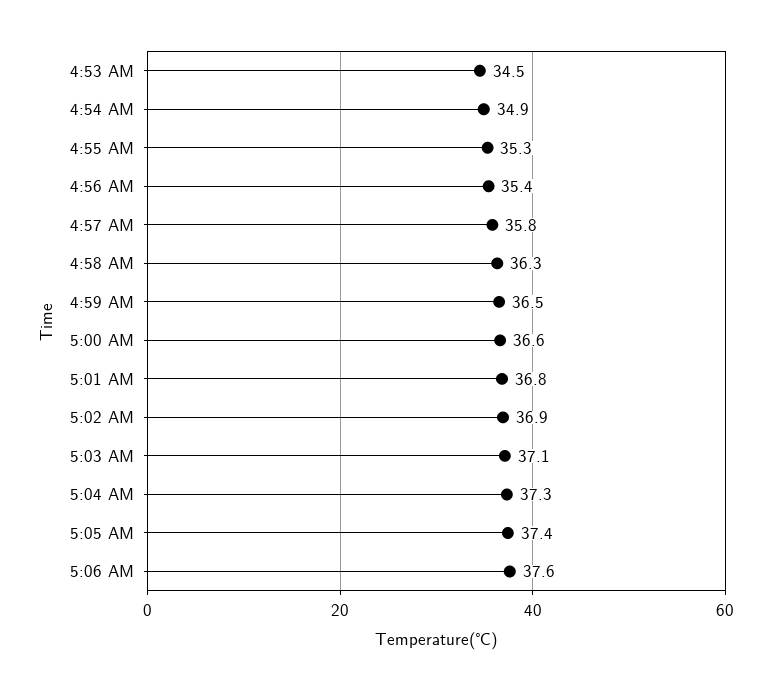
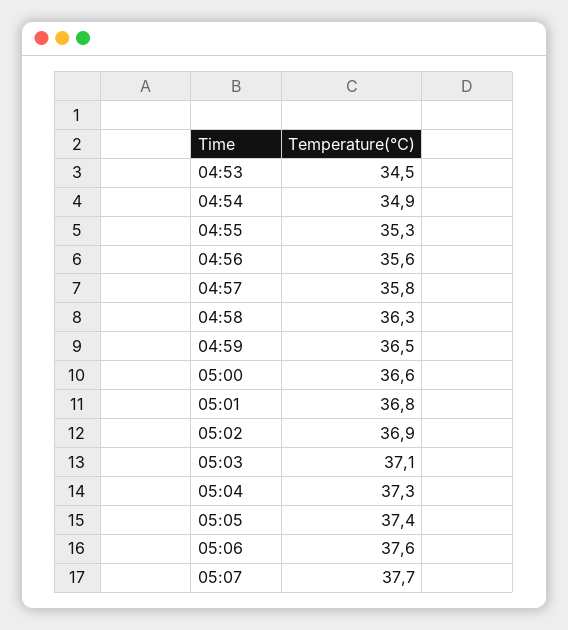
4:56 AM: 35.4 -> 35.6
05:07: none -> 37.7

